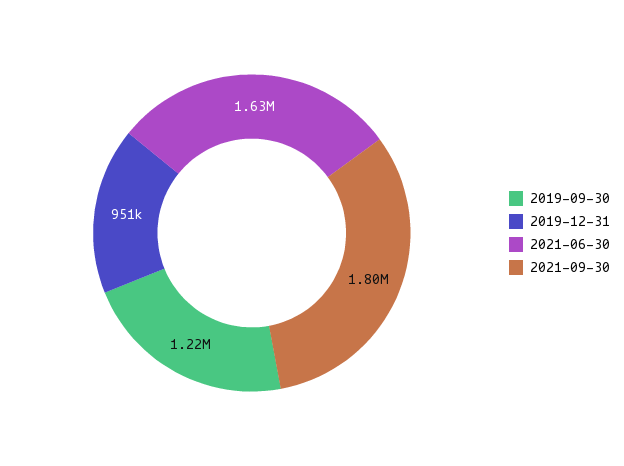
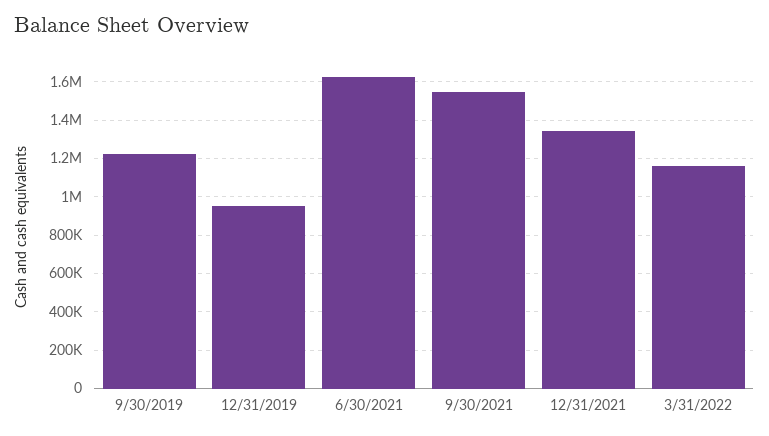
2021-09-30: 1800000 -> 1550000
12/31/2021: none -> 1350000
3/31/2022: none -> 1150000

